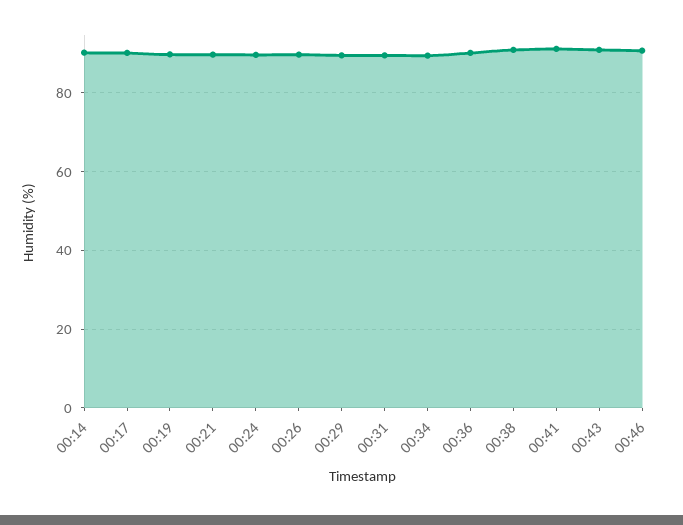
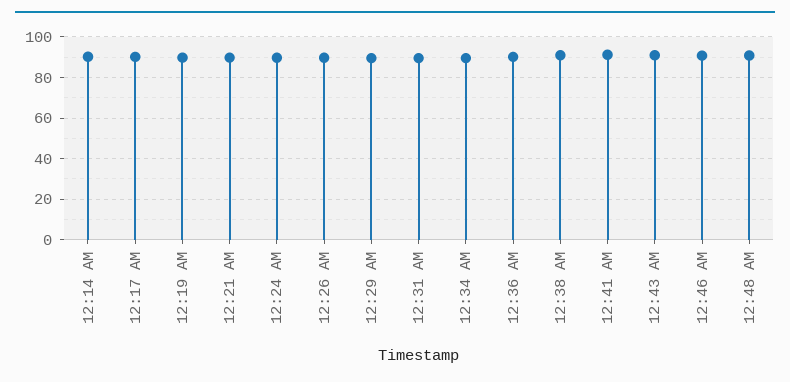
12:48 AM: none -> 90

